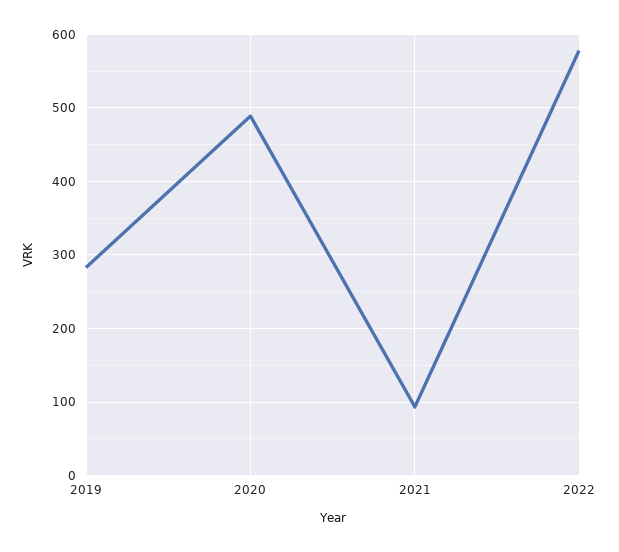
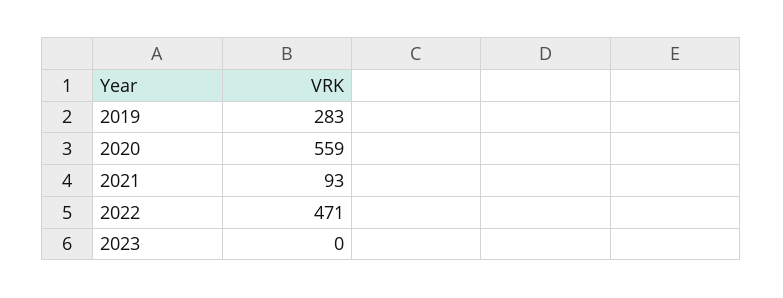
2020: 490 -> 559
2022: 580 -> 471
2023: none -> 0

